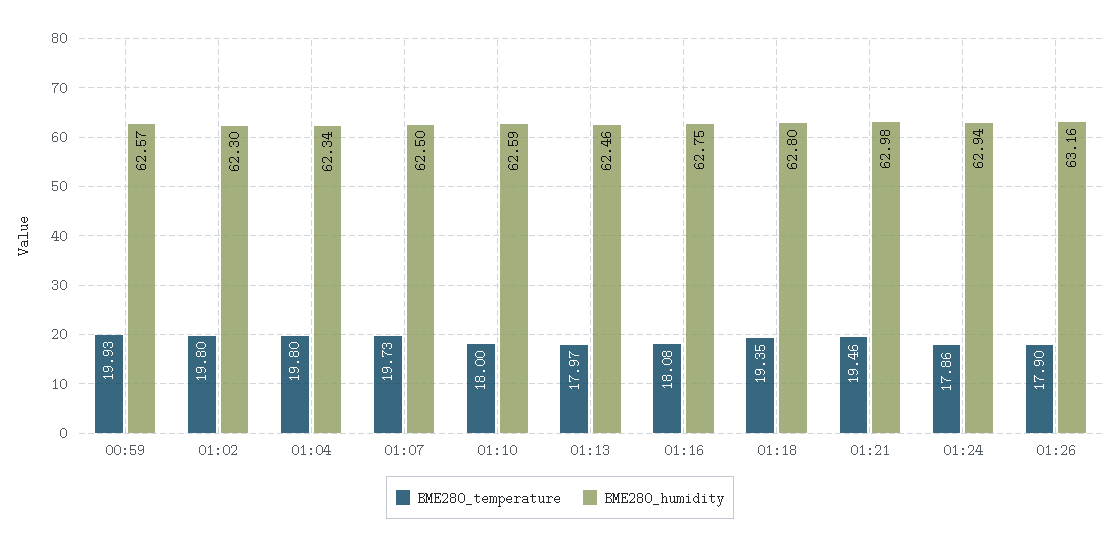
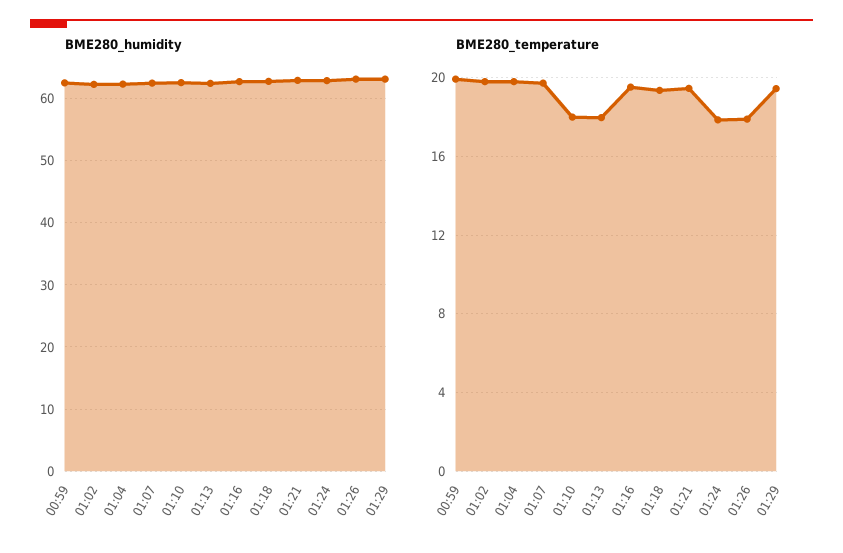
BME280_temperature, 01:16: 18.08 -> 19.5
BME280_humidity, 01:29: none -> 63
BME280_temperature, 01:29: none -> 19.5

